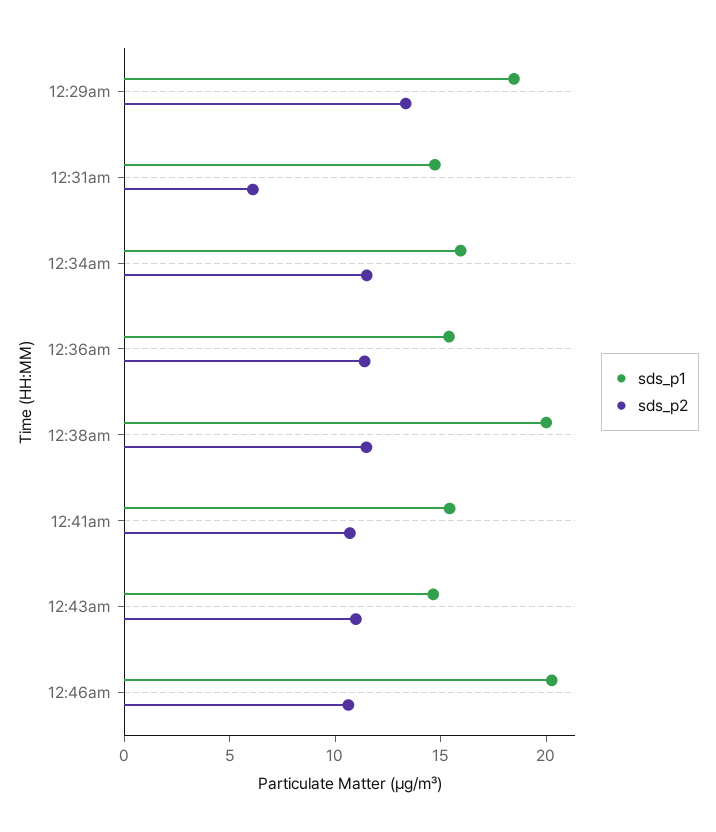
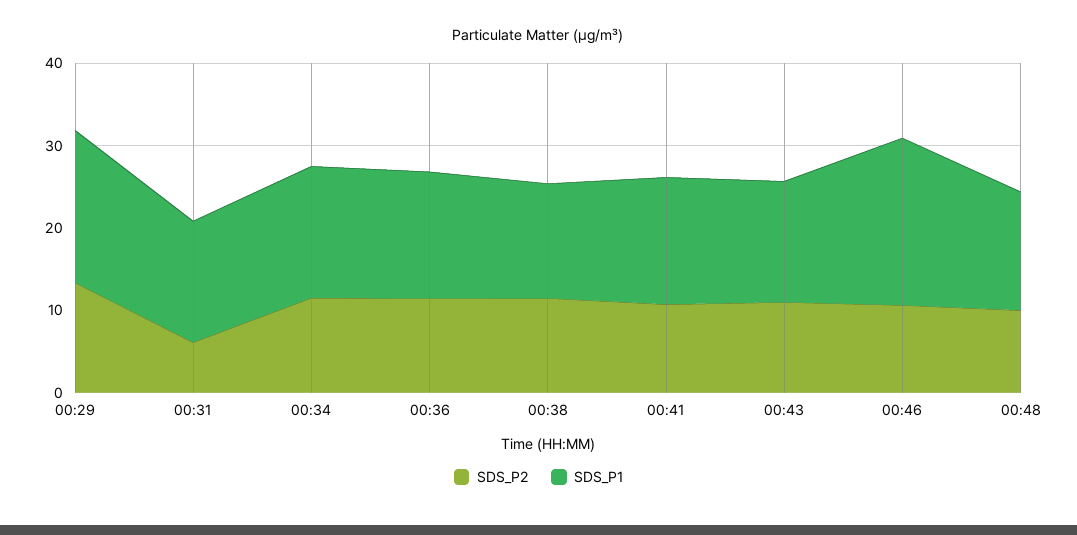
sds_p1, 12:38am: 20 -> 14
sds_p2, 00:48: none -> 10
sds_p1, 00:48: none -> 14

